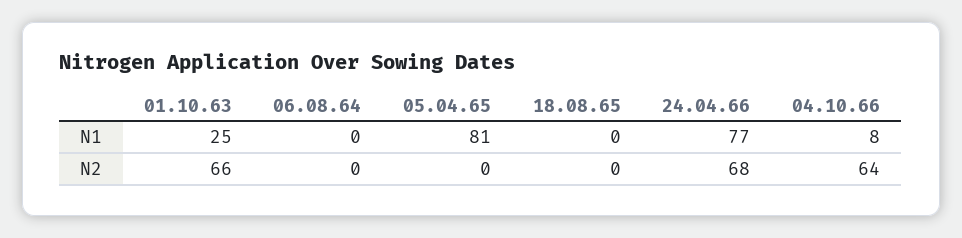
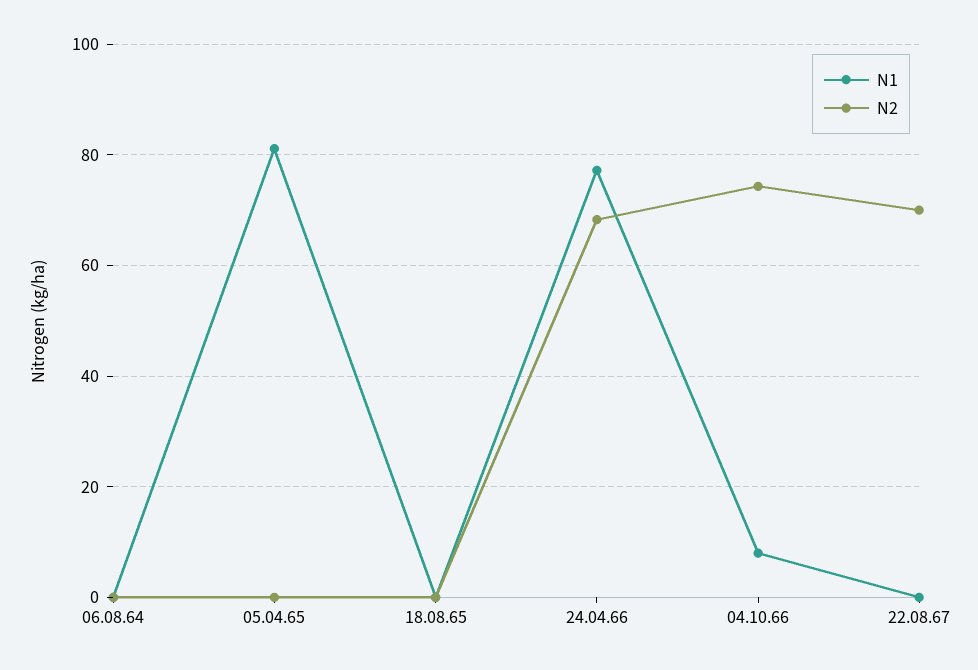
N1, 01.10.63: 25 -> none
N2, 01.10.63: 66 -> none
N2, 04.10.66: 64 -> 74
N1, 22.08.67: none -> 0
N2, 22.08.67: none -> 70

